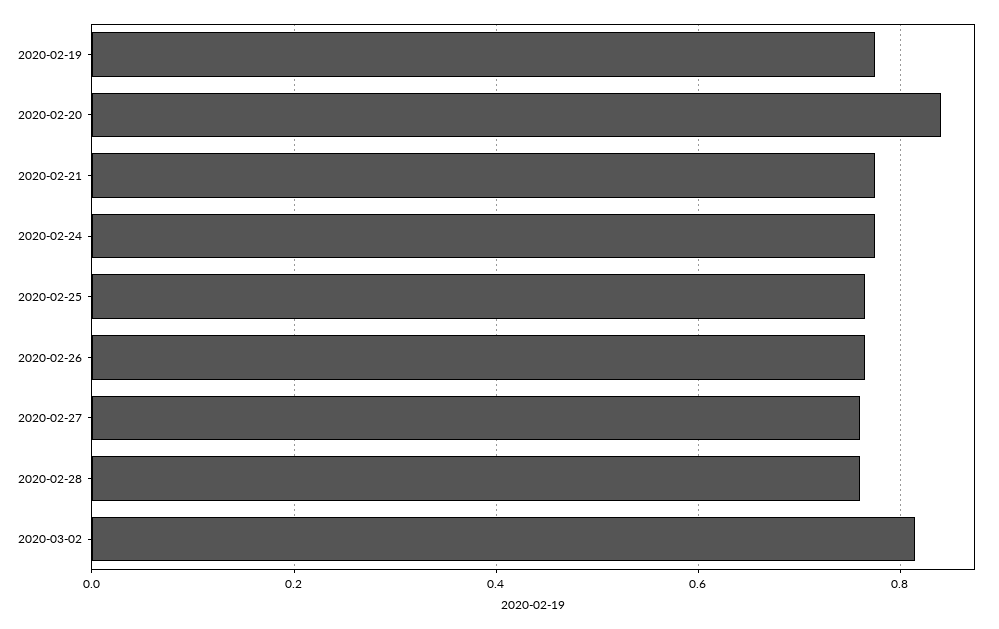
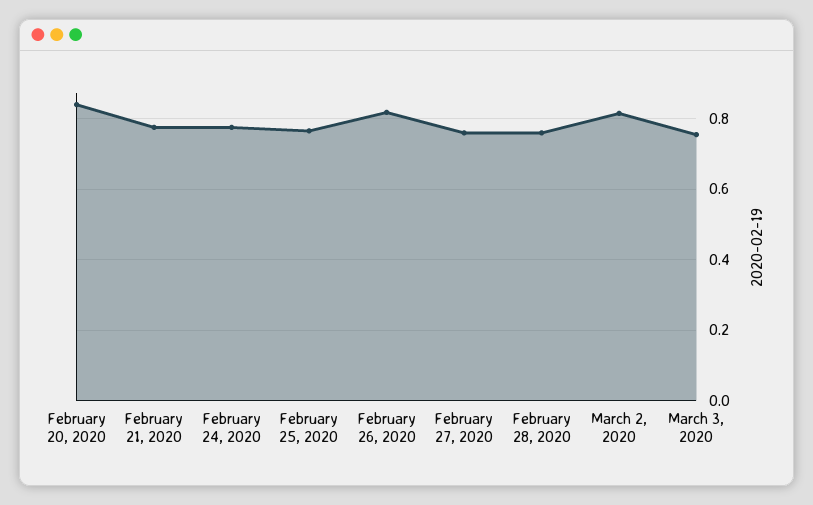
2020-02-19: 0.78 -> none
2020-02-26: 0.76 -> 0.82
March 3, 2020: none -> 0.76

